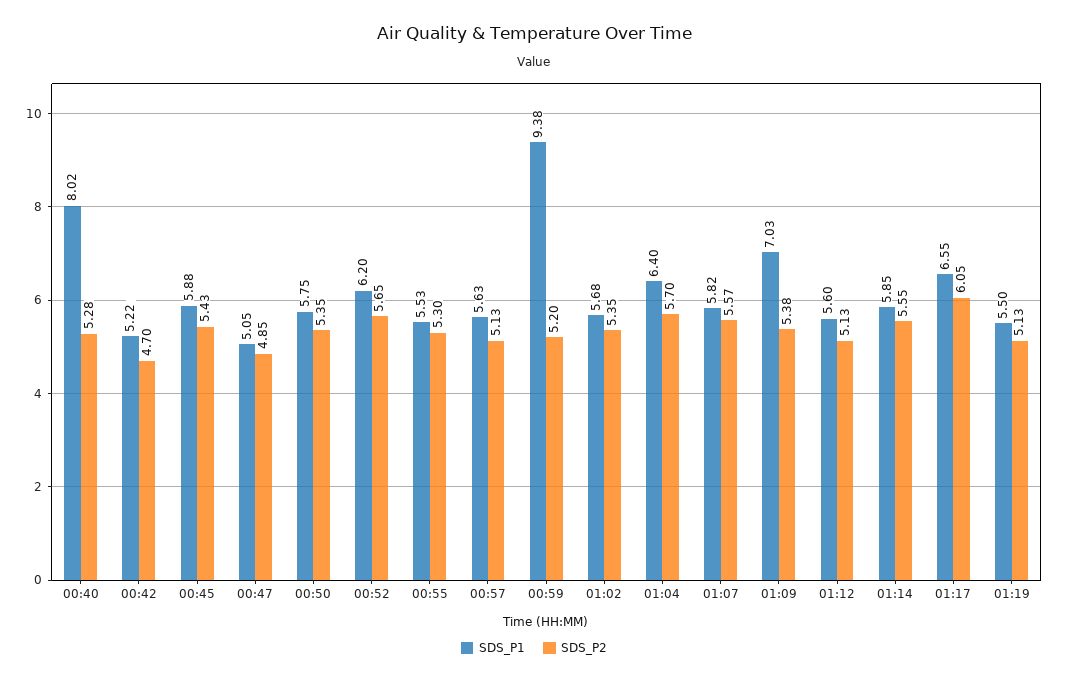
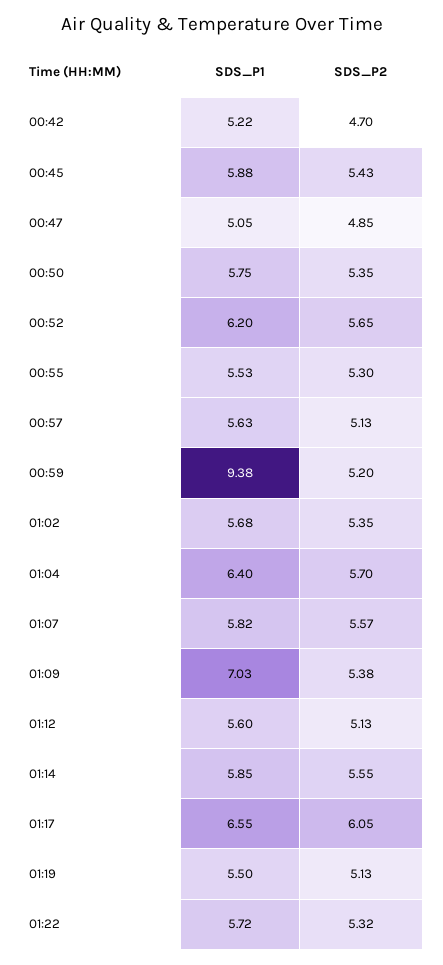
SDS_P1, 00:40: 8.02 -> none
SDS_P2, 00:40: 5.28 -> none
SDS_P1, 01:22: none -> 5.72
SDS_P2, 01:22: none -> 5.32

